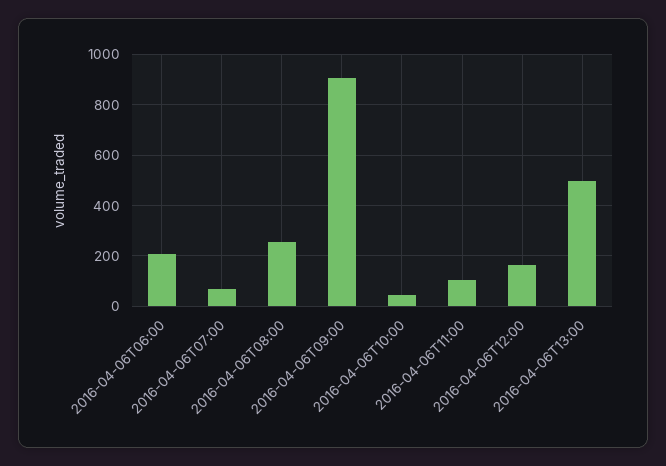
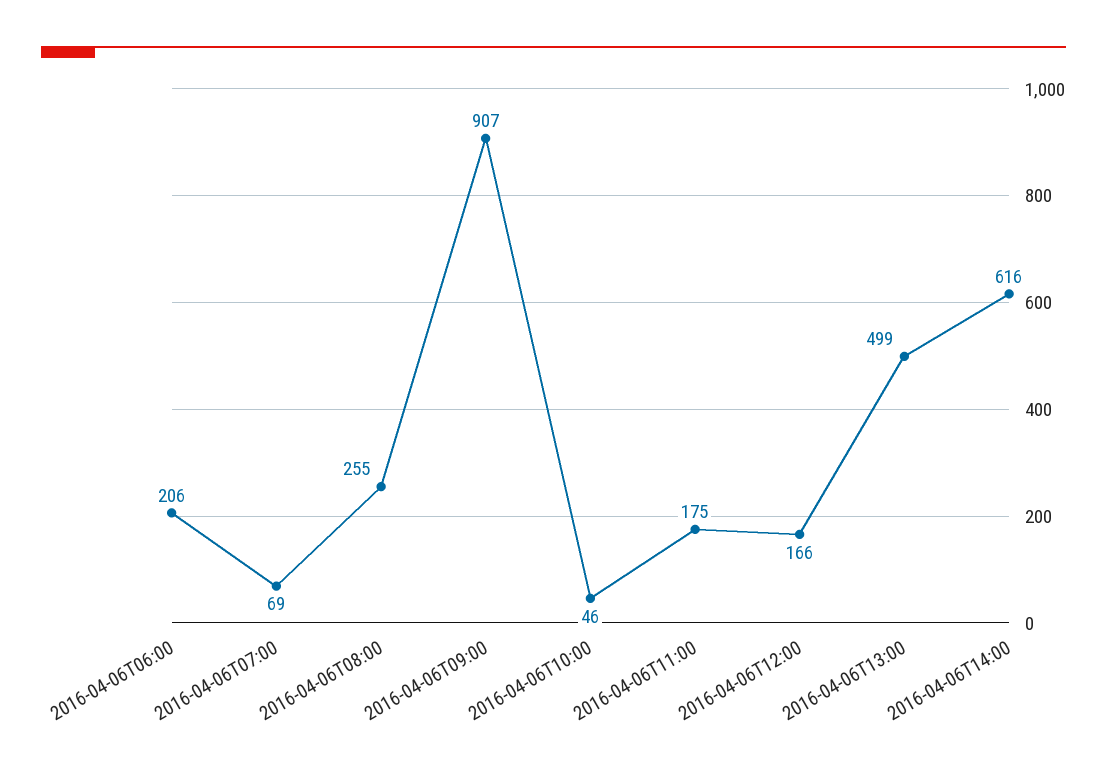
2016-04-06T11:00: 100 -> 175
2016-04-06T14:00: none -> 616

